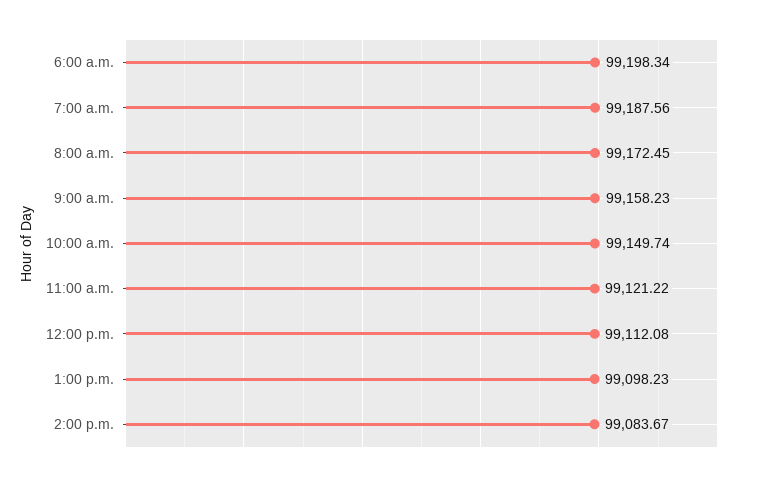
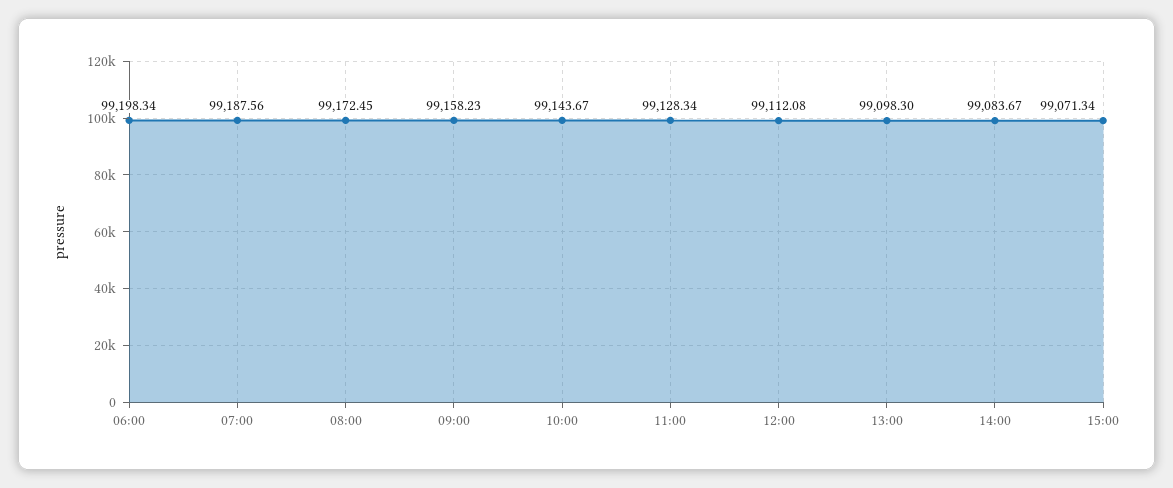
10:00 a.m.: 99149.74 -> 99143.67
11:00 a.m.: 99121.22 -> 99128.34
1:00 p.m.: 99098.23 -> 99098.3
15:00: none -> 99071.34

